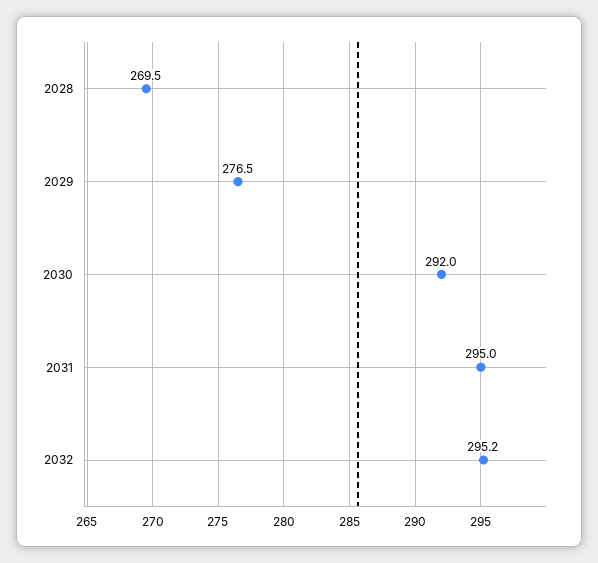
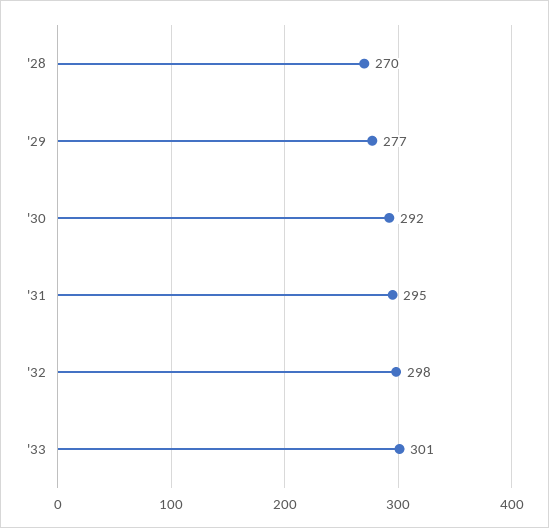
2032: 295.2 -> 298
'33: none -> 301

